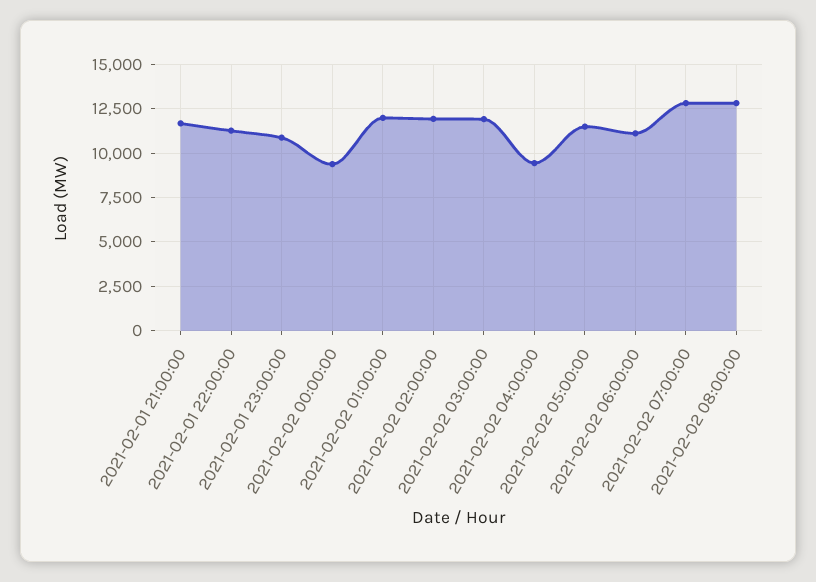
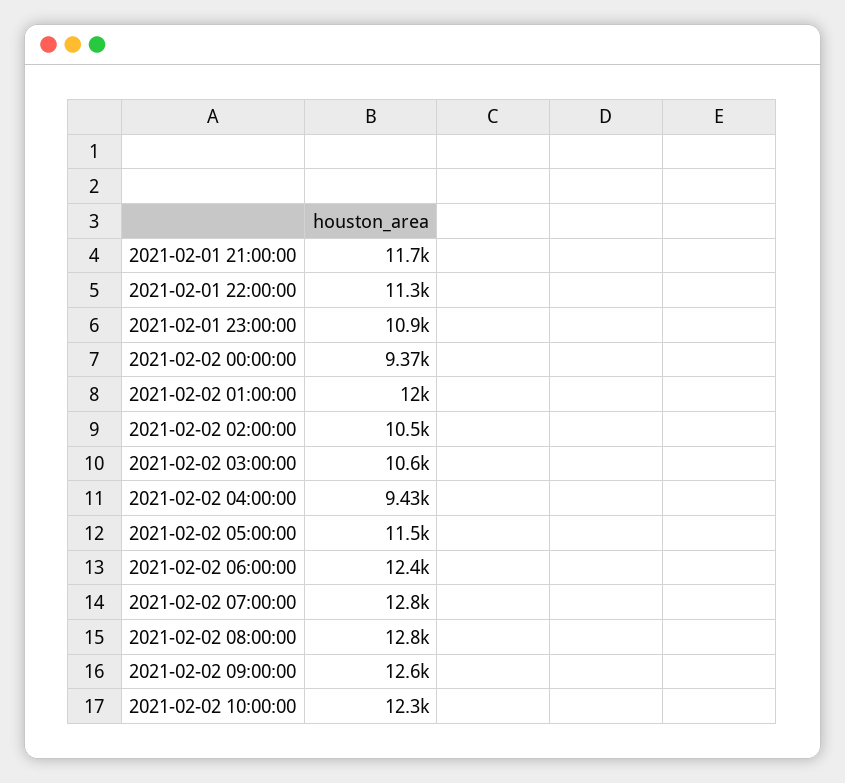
2021-02-02 02:00:00: 12000 -> 10500
2021-02-02 03:00:00: 12000 -> 10600
2021-02-02 06:00:00: 11000 -> 12400
2021-02-02 09:00:00: none -> 12600
2021-02-02 10:00:00: none -> 12300

